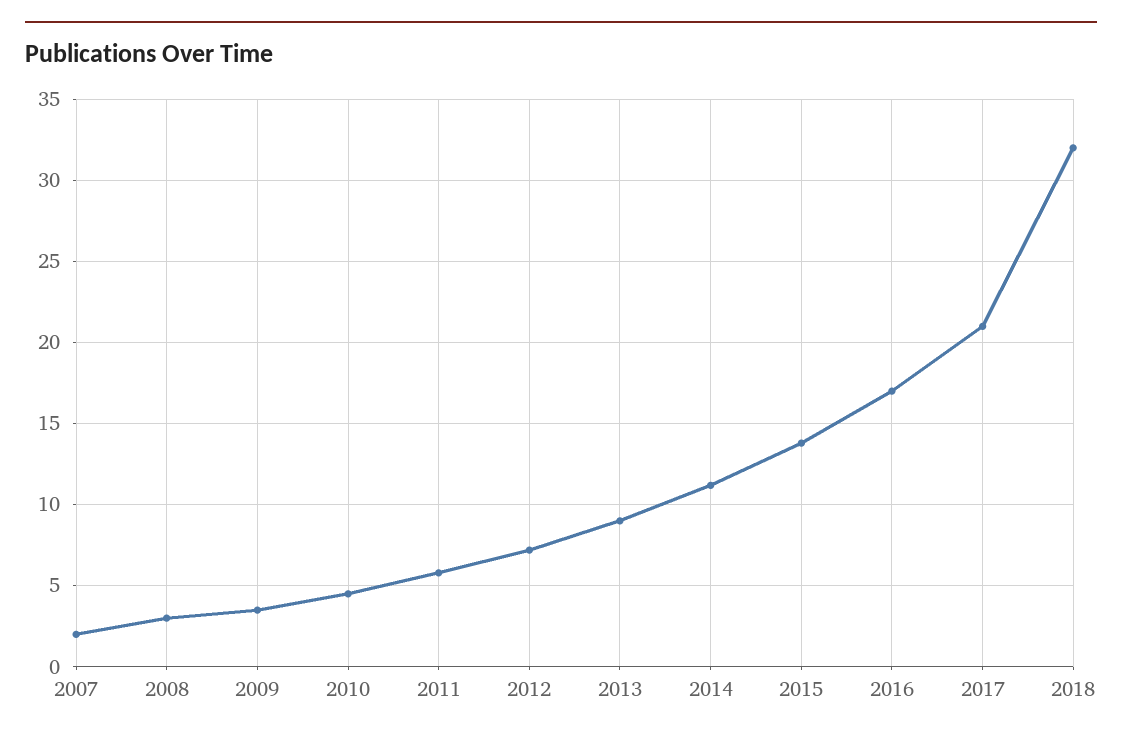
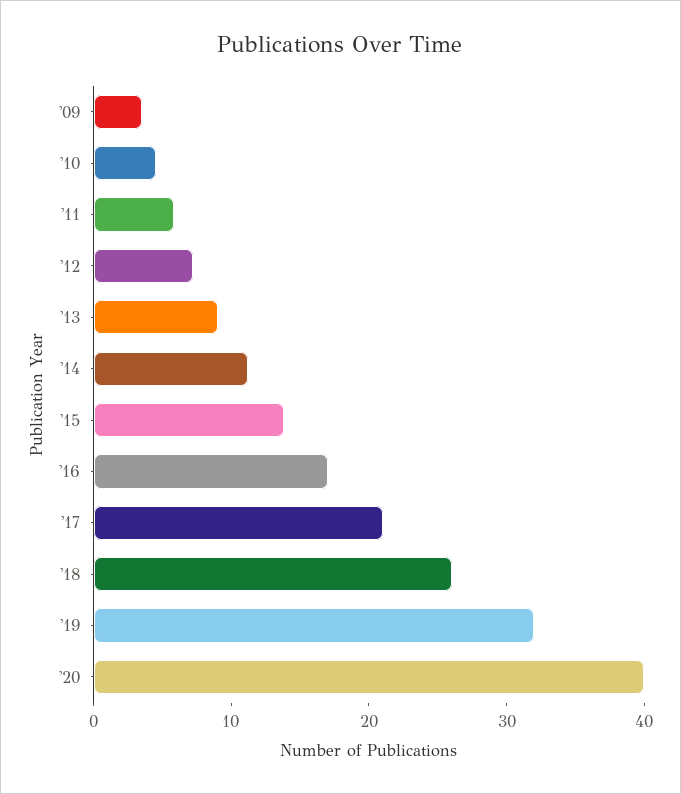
2007: 2 -> none
2008: 3 -> none
2018: 32 -> 26
'19: none -> 32
'20: none -> 40

